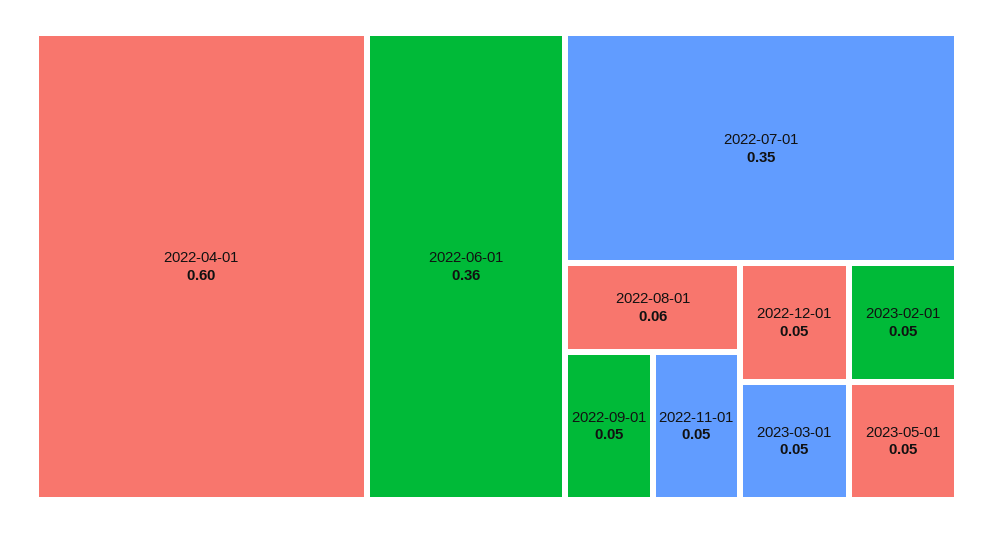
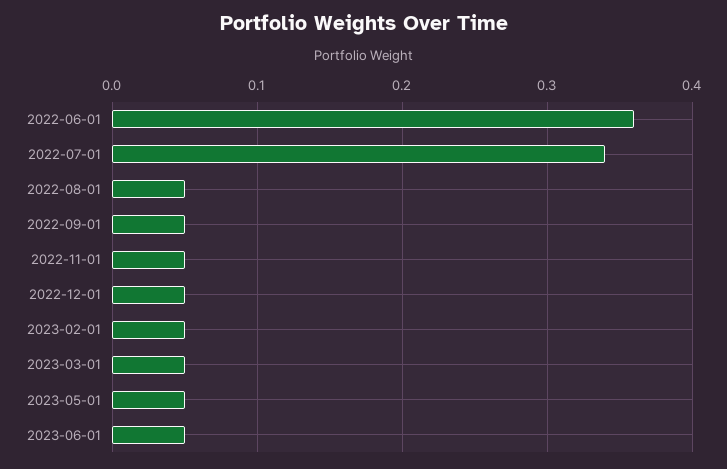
2022-04-01: 0.6 -> none
2022-07-01: 0.35 -> 0.34
2022-08-01: 0.06 -> 0.05
2023-06-01: none -> 0.05

